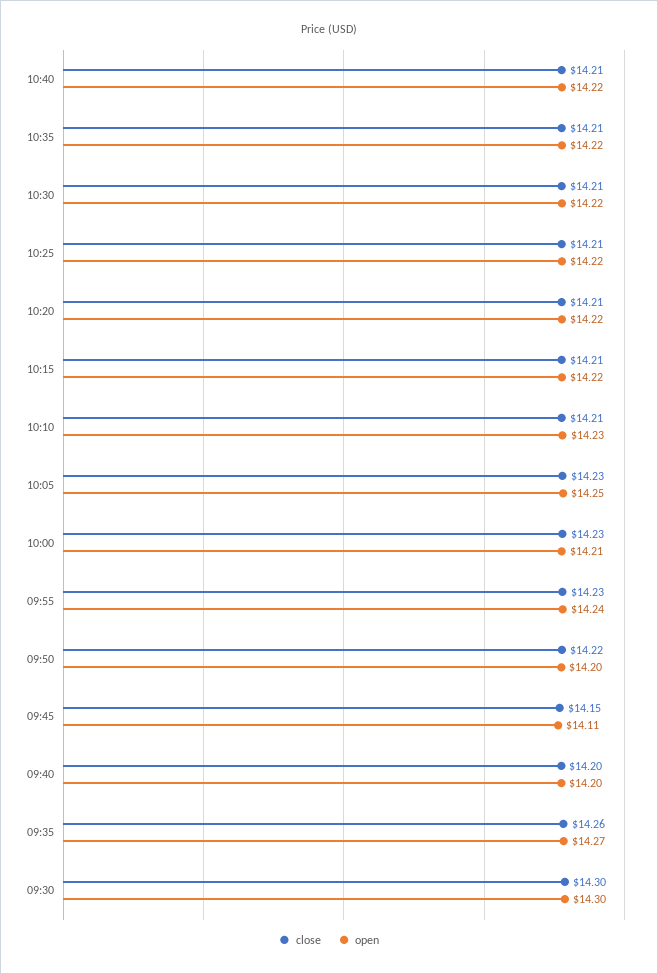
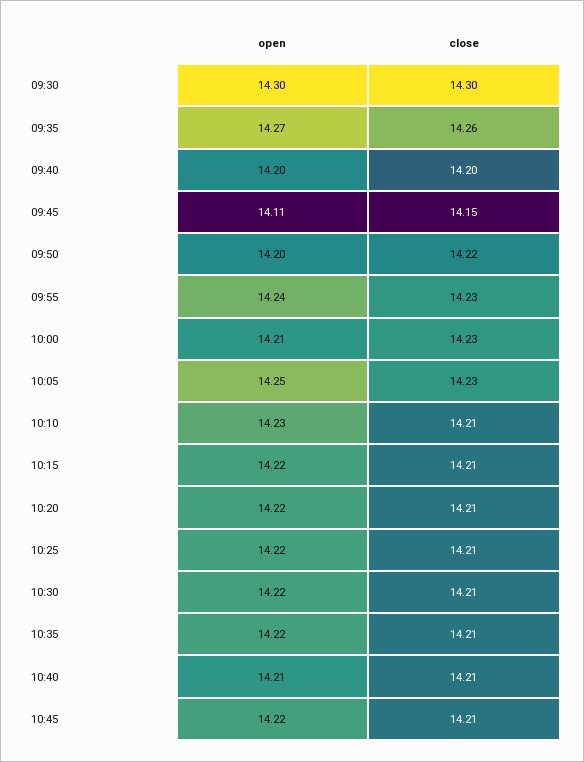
open, 10:40: 14.22 -> 14.21
open, 10:45: none -> 14.22
close, 10:45: none -> 14.21

